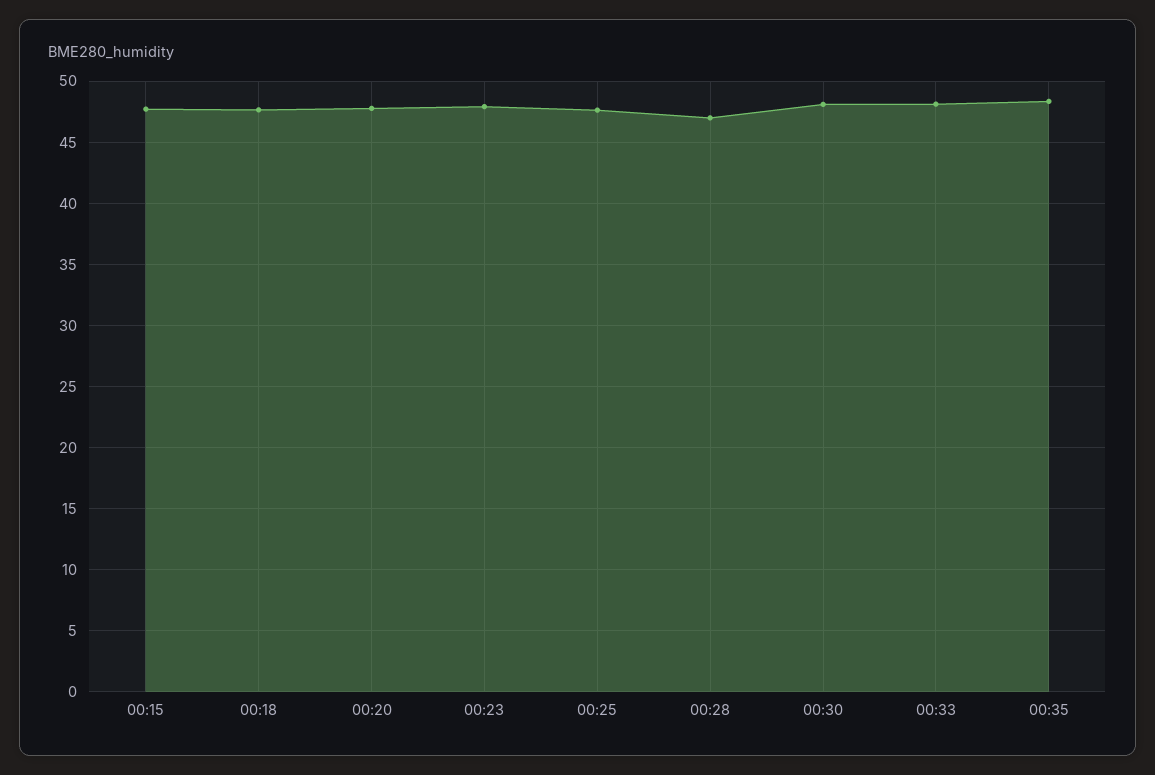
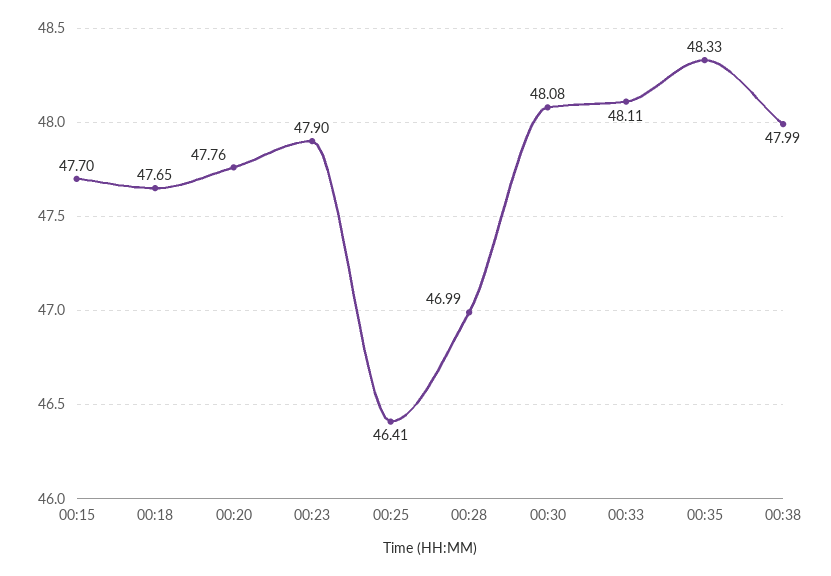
00:25: 47.5 -> 46.41
00:38: none -> 47.99

